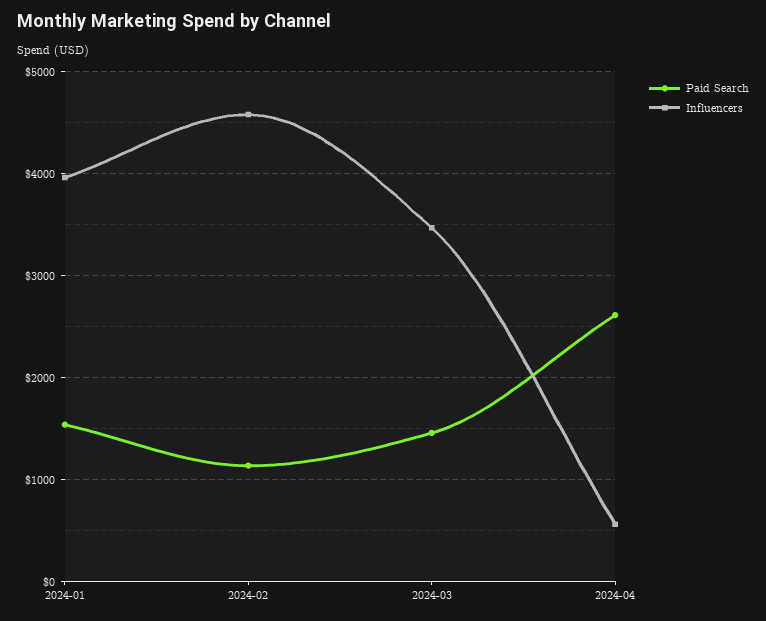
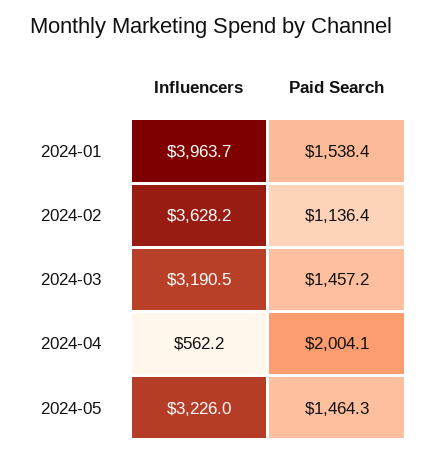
Influencers, 2024-02: 4600 -> 3628.2
Influencers, 2024-03: 3500 -> 3190.5
Paid Search, 2024-04: 2600 -> 2004.1
Influencers, 2024-05: none -> 3226
Paid Search, 2024-05: none -> 1464.3

